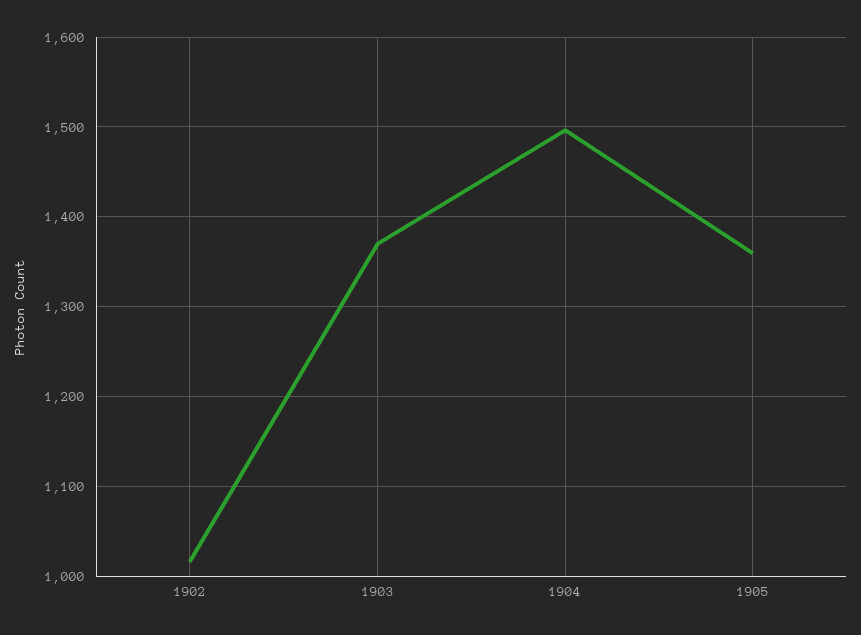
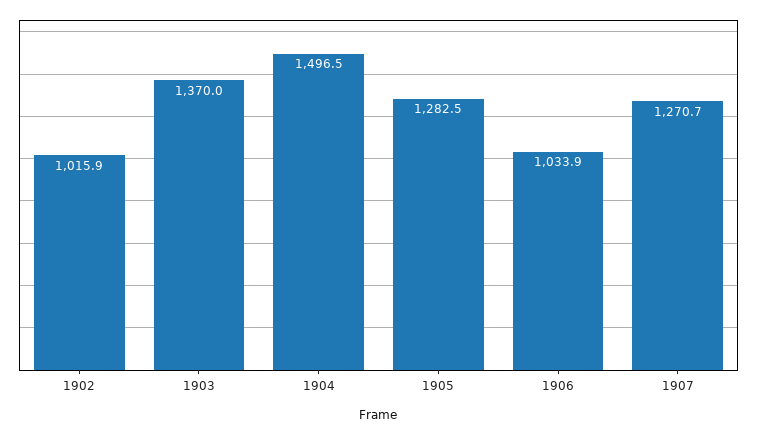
1905: 1360 -> 1282.5
1906: none -> 1033.9
1907: none -> 1270.7

